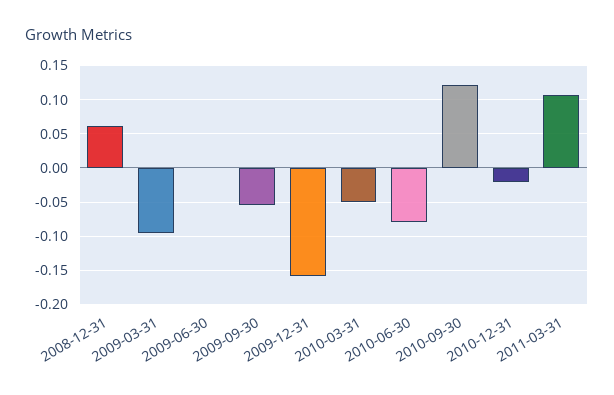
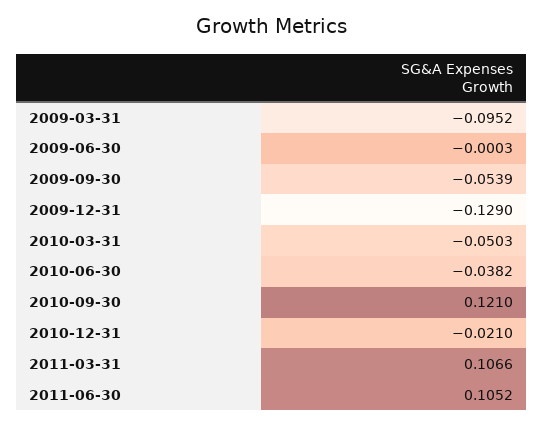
2008-12-31: 0.06 -> none
2009-12-31: -0.16 -> -0.129
2010-06-30: -0.08 -> -0.0382
2011-06-30: none -> 0.1052

